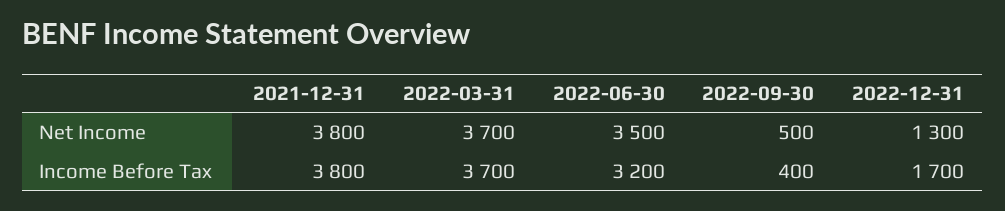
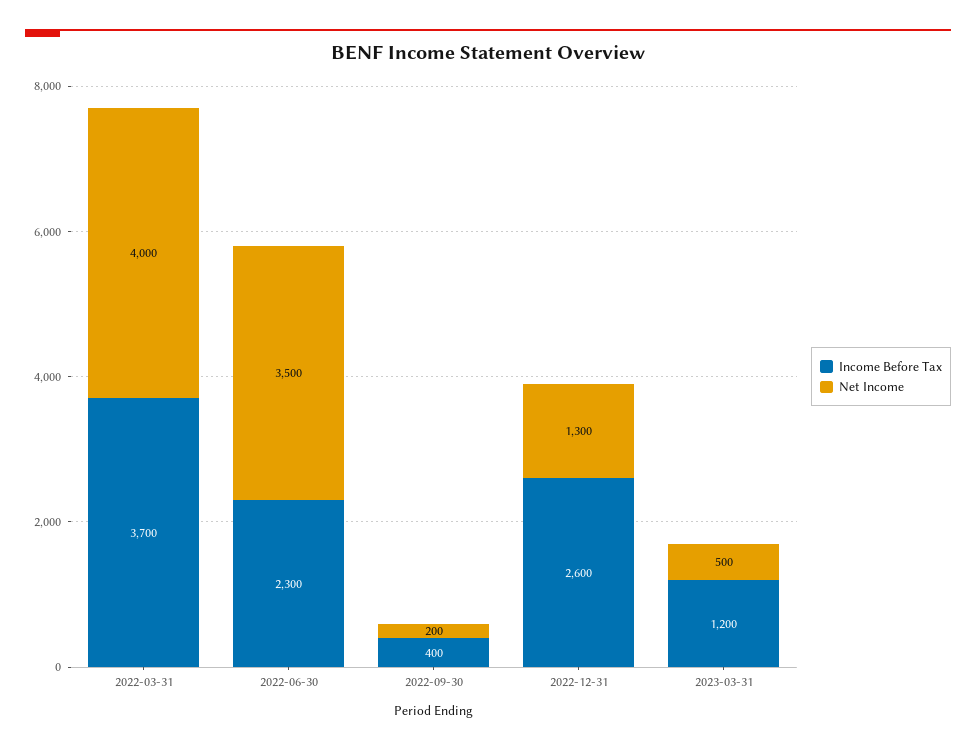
Net Income, 2021-12-31: 3800 -> none
Net Income, 2022-03-31: 3700 -> 4000
Net Income, 2022-09-30: 500 -> 200
Income Before Tax, 2021-12-31: 3800 -> none
Income Before Tax, 2022-06-30: 3200 -> 2300
Income Before Tax, 2022-12-31: 1700 -> 2600
Income Before Tax, 2023-03-31: none -> 1200
Net Income, 2023-03-31: none -> 500

